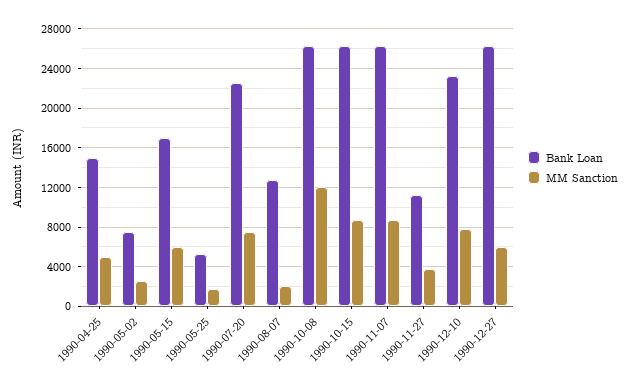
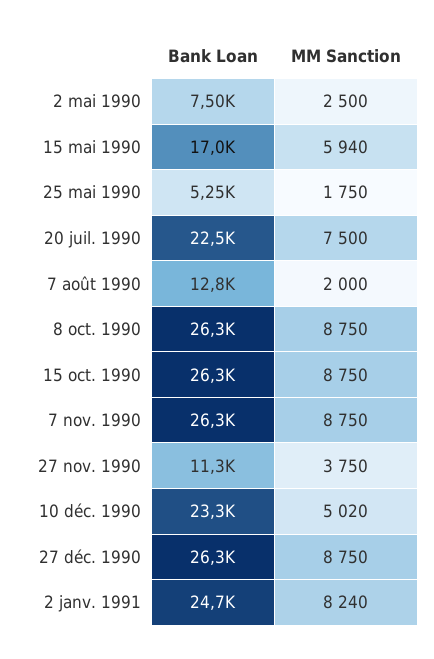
Bank Loan, 1990-04-25: 15000 -> none
MM Sanction, 1990-04-25: 5000 -> none
MM Sanction, 1990-10-08: 12000 -> 8750
MM Sanction, 1990-12-10: 8000 -> 5020
MM Sanction, 1990-12-27: 6000 -> 8750
Bank Loan, 2 janv. 1991: none -> 24700
MM Sanction, 2 janv. 1991: none -> 8240

